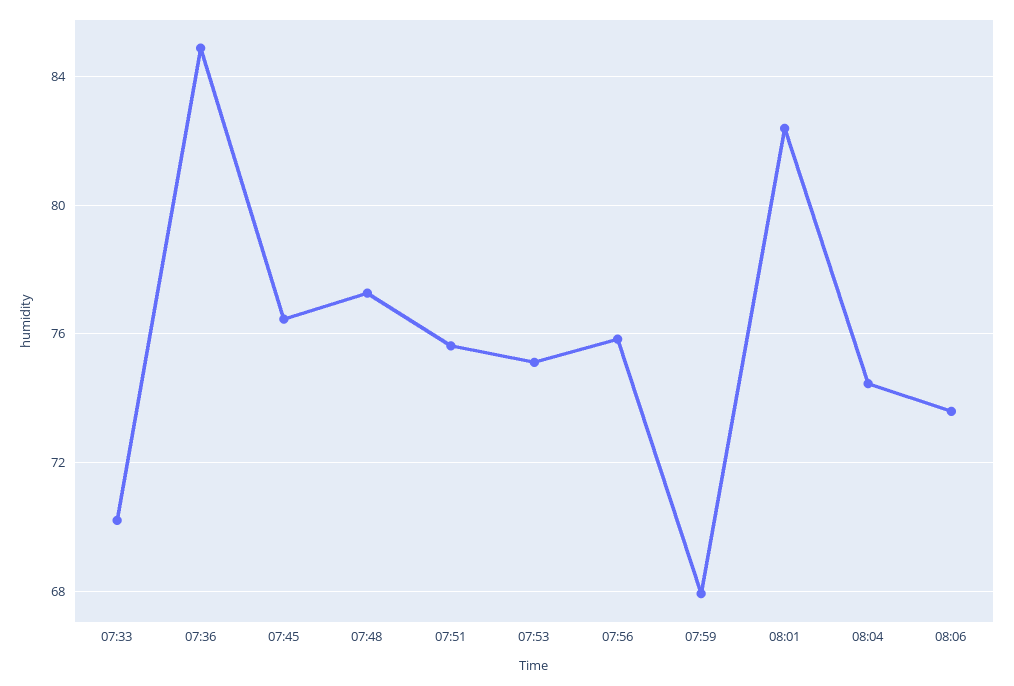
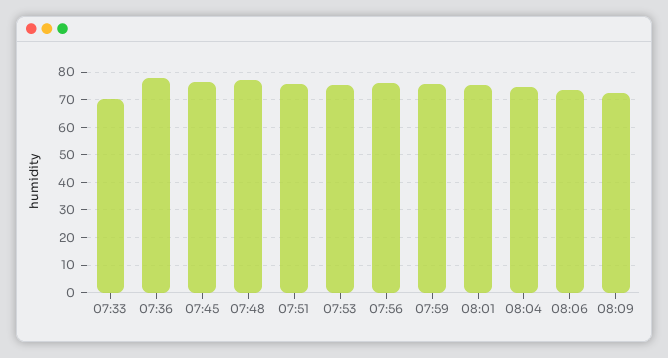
07:36: 85 -> 77.5
07:59: 68 -> 75
08:01: 82.5 -> 75
08:09: none -> 72.5

